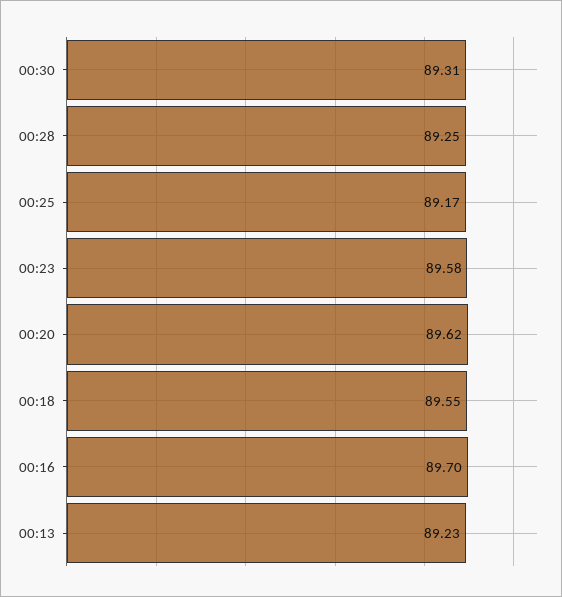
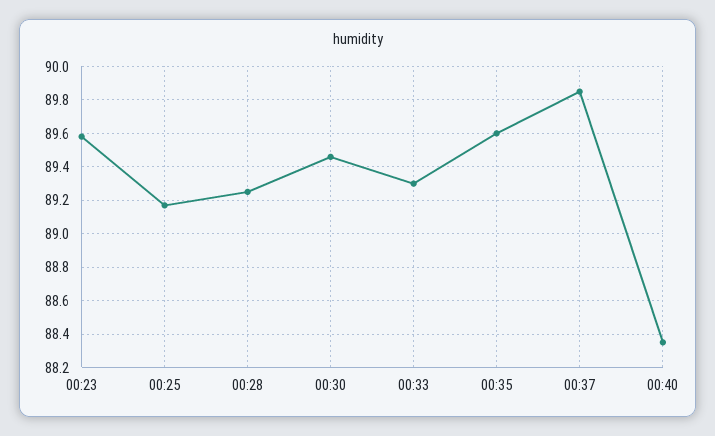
00:30: 89.31 -> 89.45
00:20: 89.62 -> none
00:18: 89.55 -> none
00:16: 89.7 -> none
00:13: 89.23 -> none
00:33: none -> 89.3
00:35: none -> 89.6
00:37: none -> 89.85
00:40: none -> 88.35

